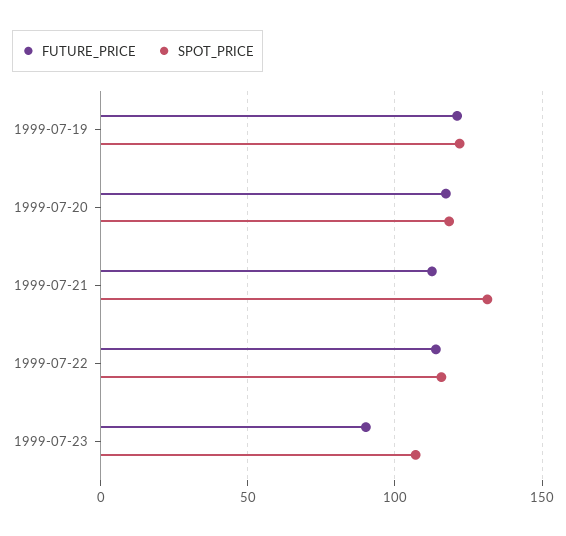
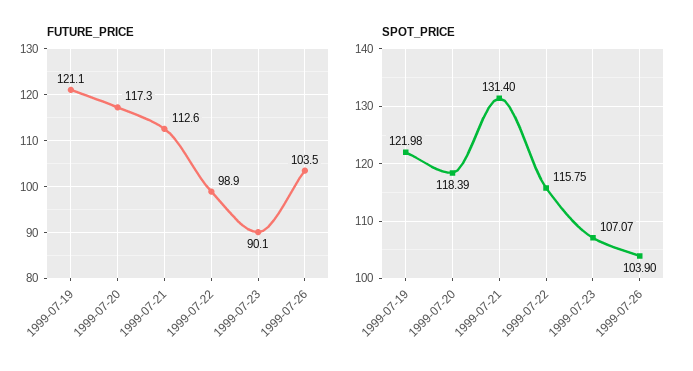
FUTURE_PRICE, 1999-07-22: 115 -> 98.9
FUTURE_PRICE, 1999-07-26: none -> 103.5
SPOT_PRICE, 1999-07-26: none -> 103.9

